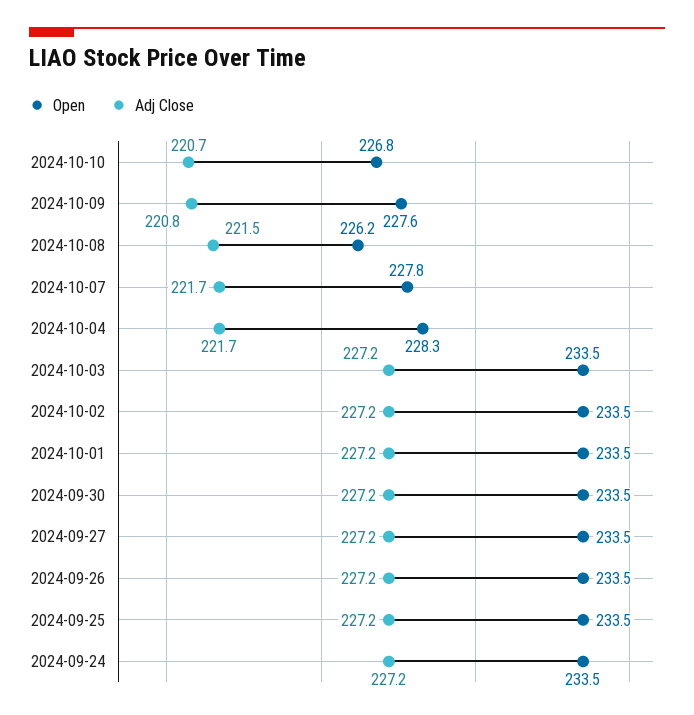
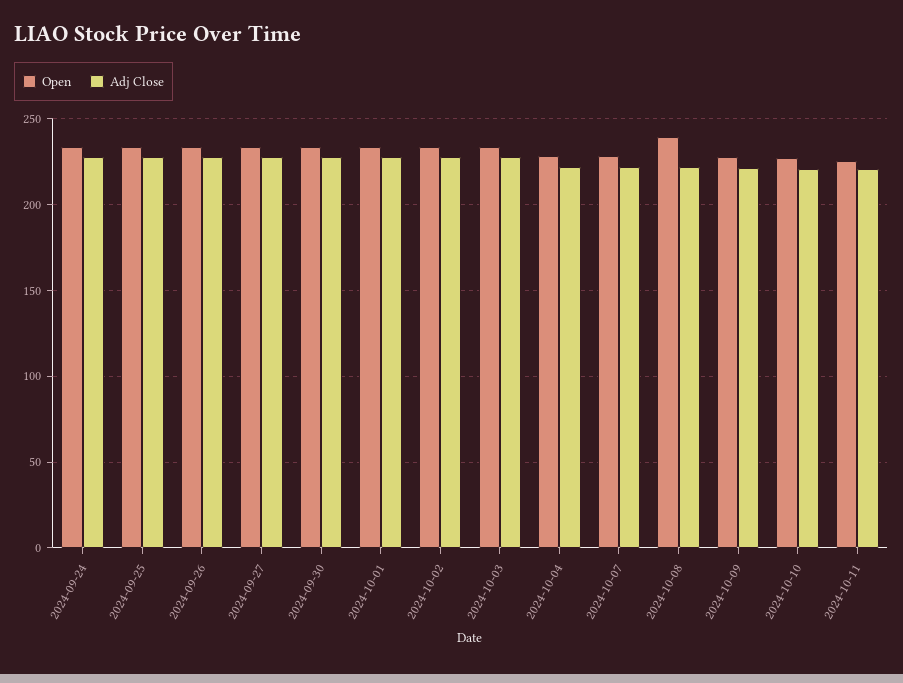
Open, 2024-10-08: 226.2 -> 240
Open, 2024-10-11: none -> 225
Adj Close, 2024-10-11: none -> 220

